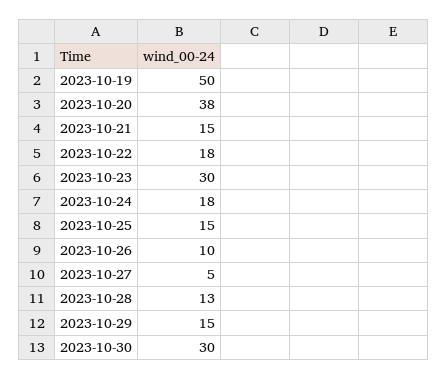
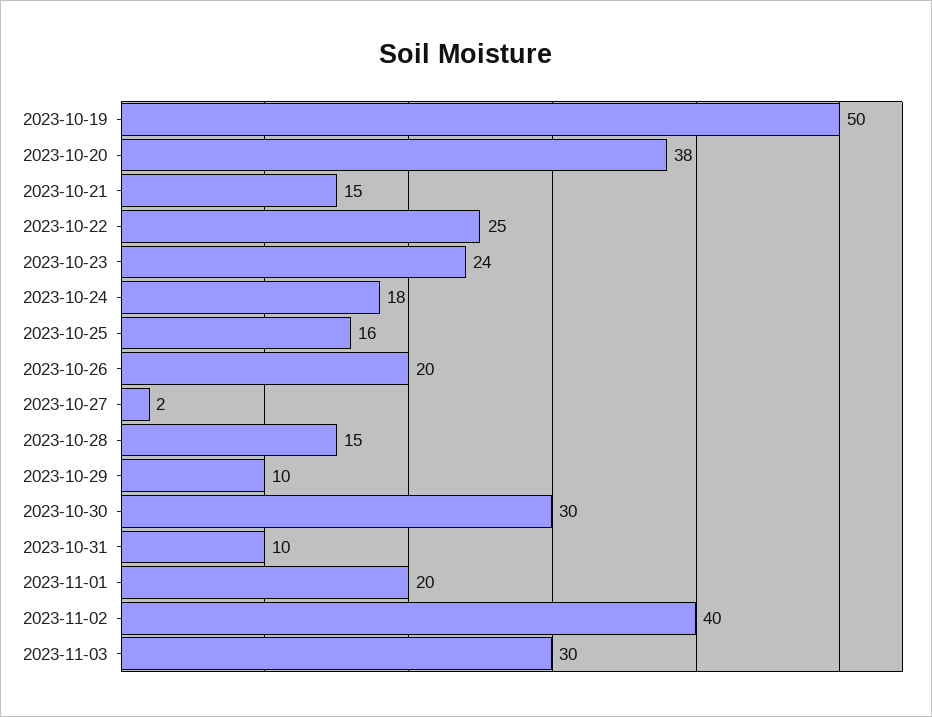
2023-10-22: 18 -> 25
2023-10-23: 30 -> 24
2023-10-25: 15 -> 16
2023-10-26: 10 -> 20
2023-10-27: 5 -> 2
2023-10-28: 13 -> 15
2023-10-29: 15 -> 10
2023-10-31: none -> 10
2023-11-01: none -> 20
2023-11-02: none -> 40
2023-11-03: none -> 30

